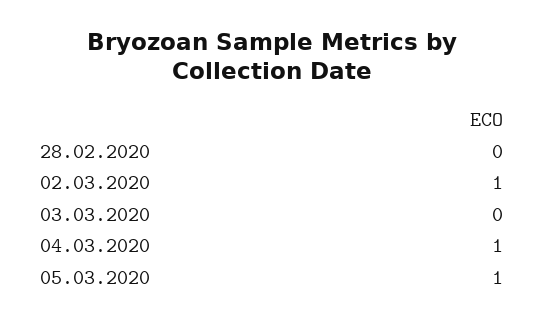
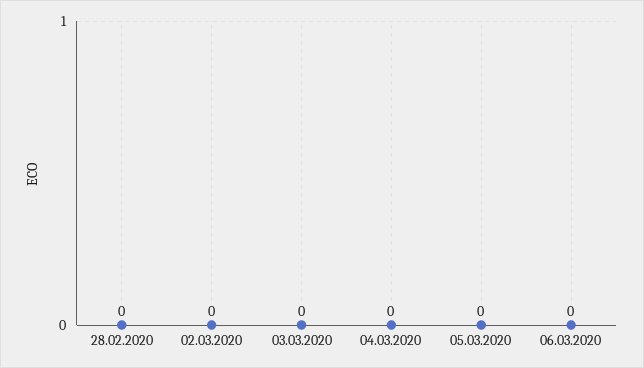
02.03.2020: 1 -> 0
04.03.2020: 1 -> 0
05.03.2020: 1 -> 0
06.03.2020: none -> 0

